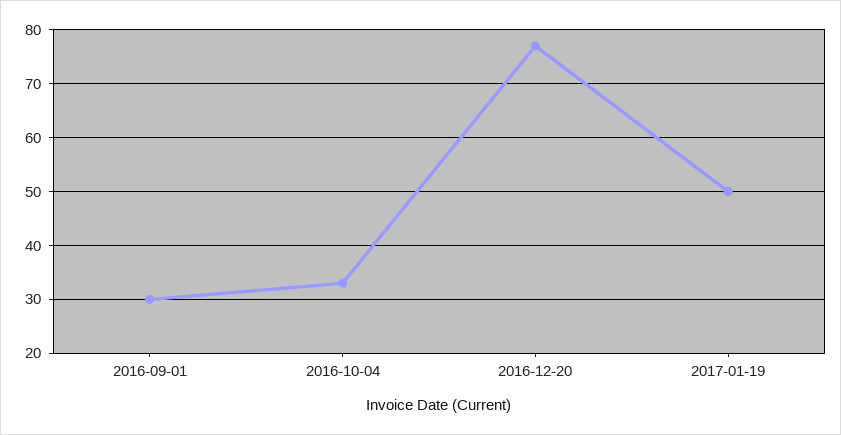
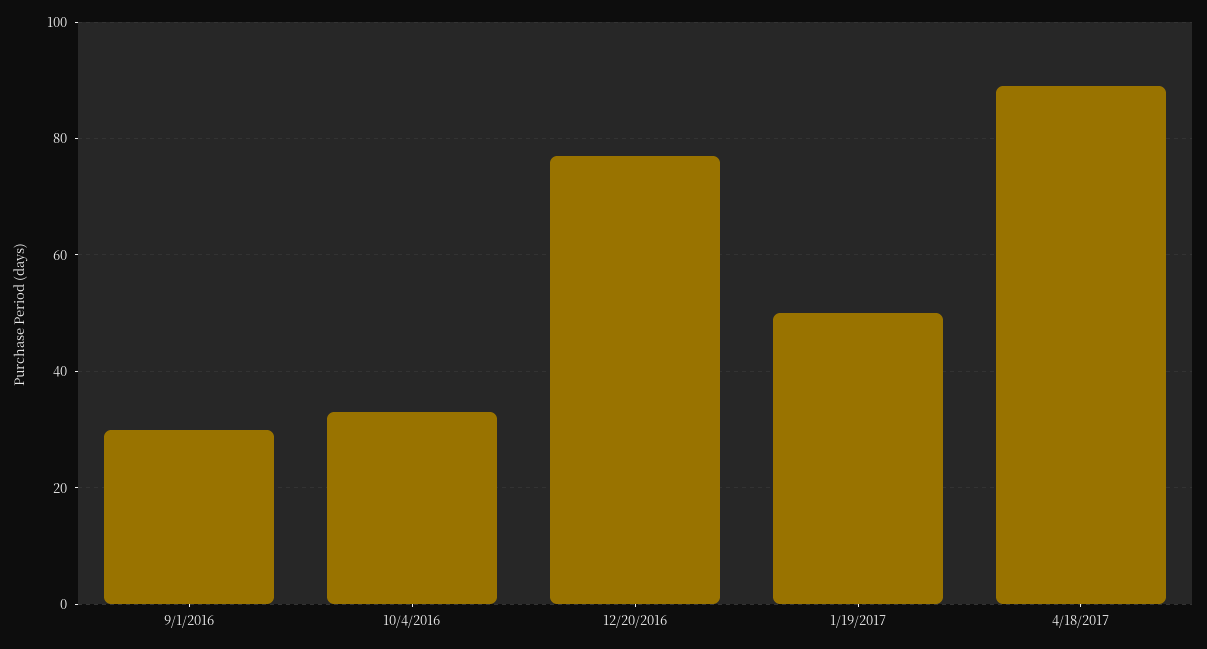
4/18/2017: none -> 90

